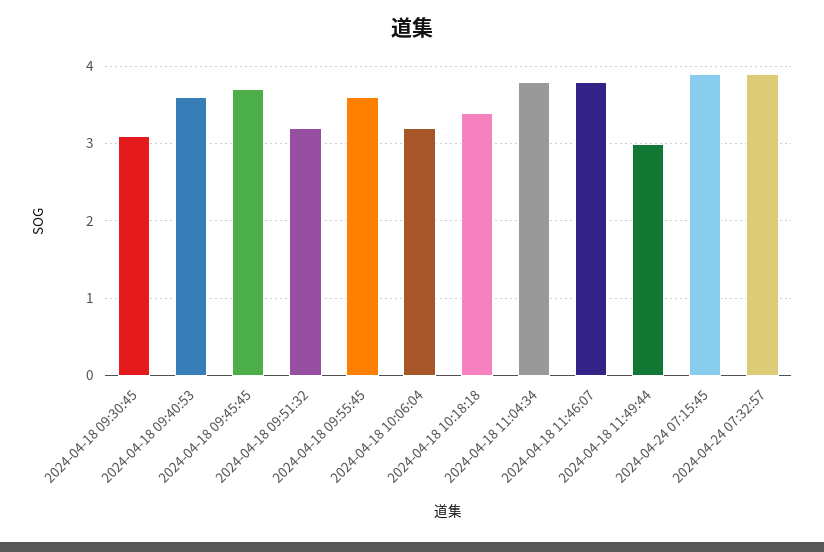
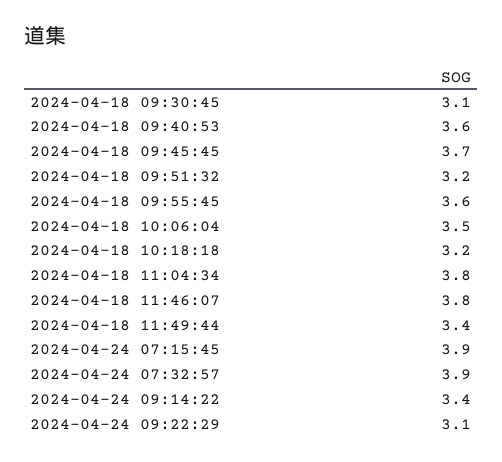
2024-04-18 10:06:04: 3.2 -> 3.5
2024-04-18 10:18:18: 3.4 -> 3.2
2024-04-18 11:49:44: 3 -> 3.4
2024-04-24 09:14:22: none -> 3.4
2024-04-24 09:22:29: none -> 3.1

